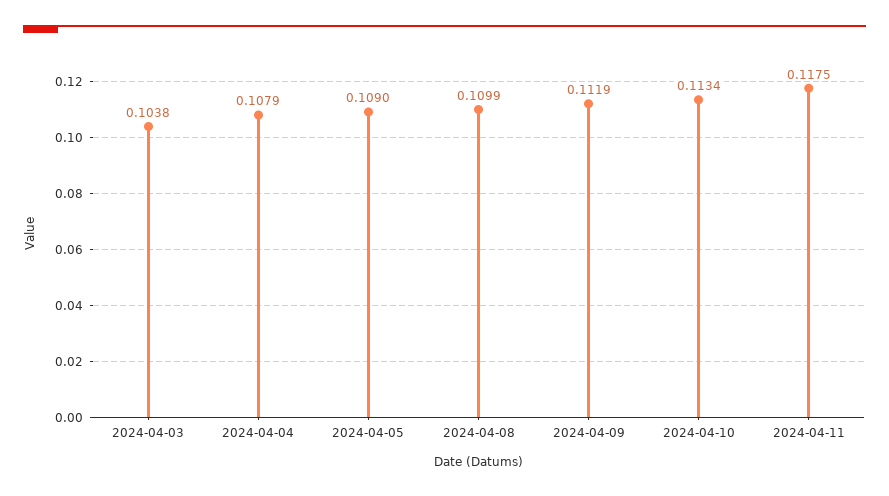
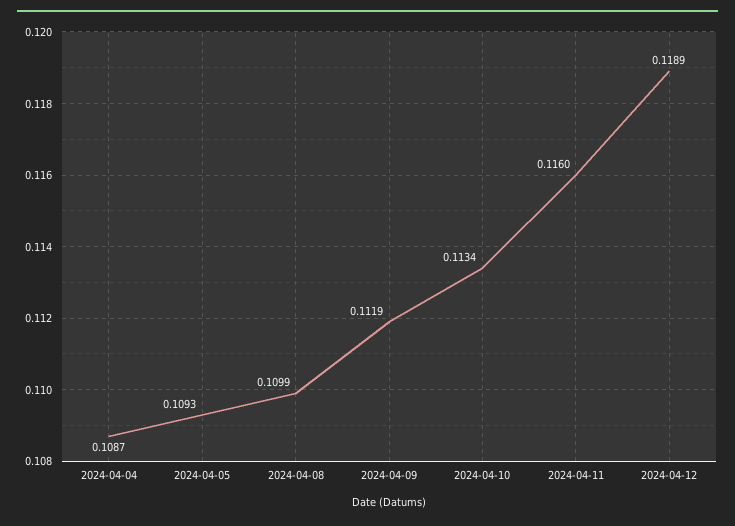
2024-04-03: 0.1038 -> none
2024-04-04: 0.1079 -> 0.1087
2024-04-05: 0.109 -> 0.1093
2024-04-11: 0.1175 -> 0.116
2024-04-12: none -> 0.1189

